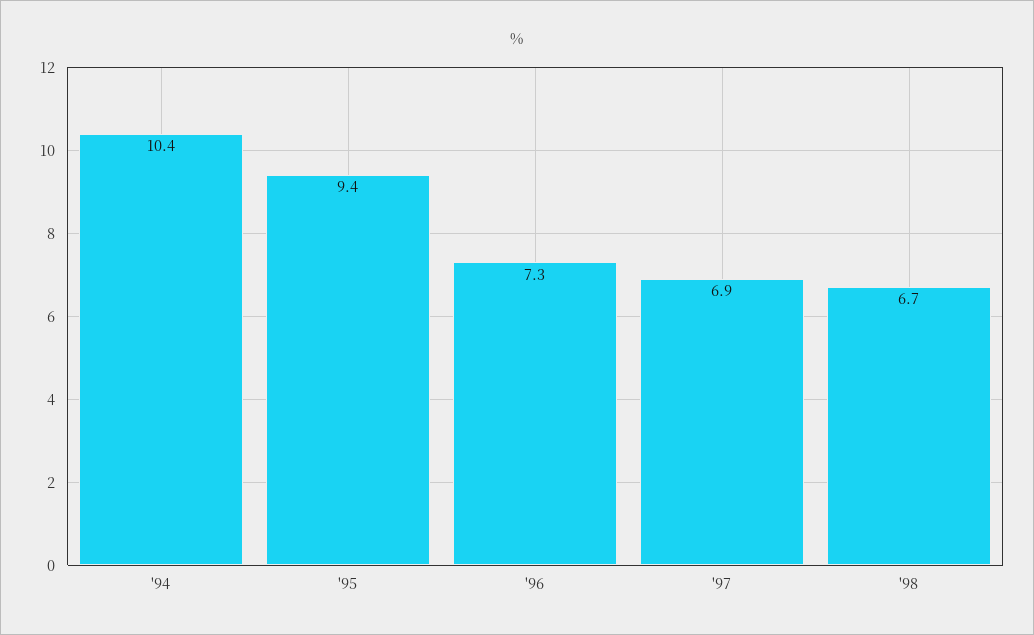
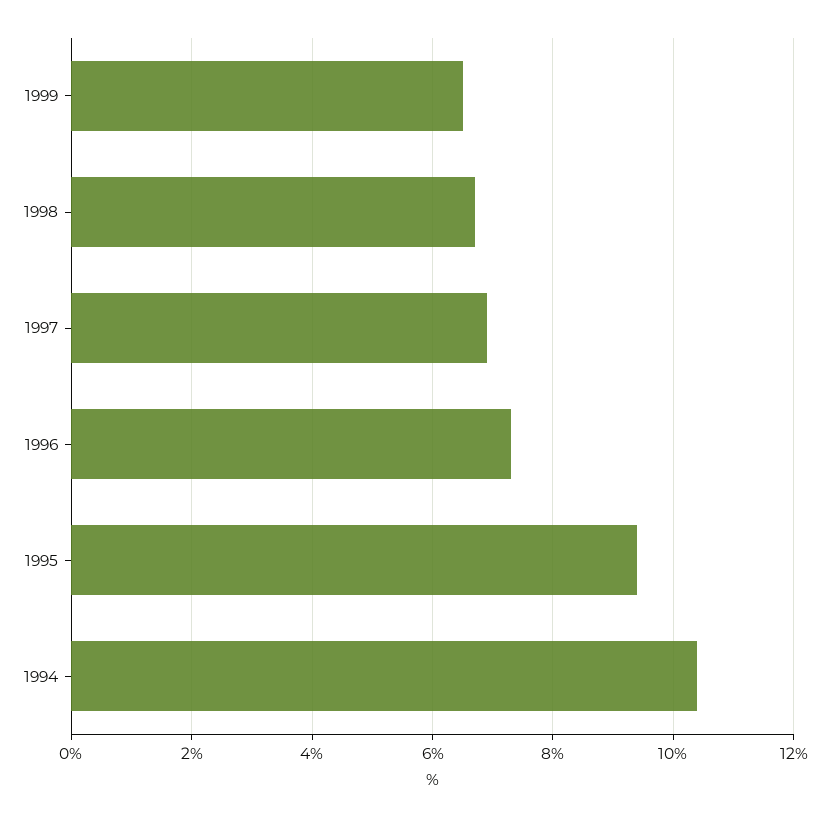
1999: none -> 6.5

